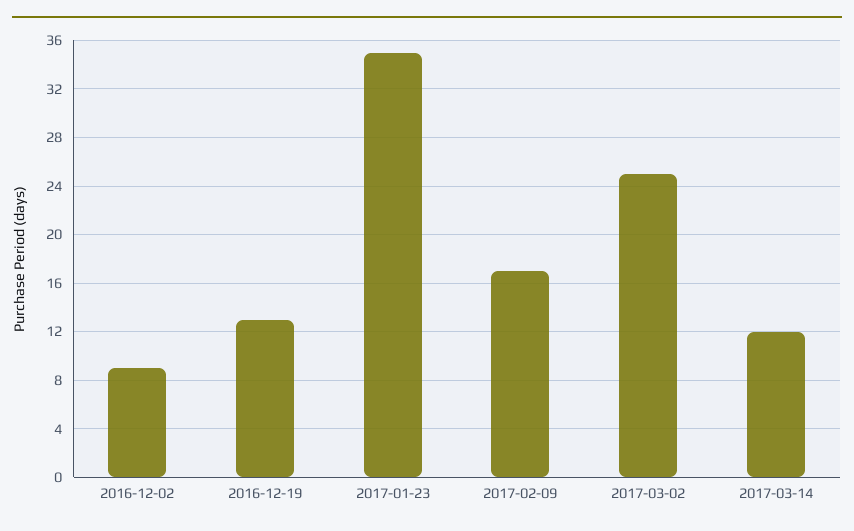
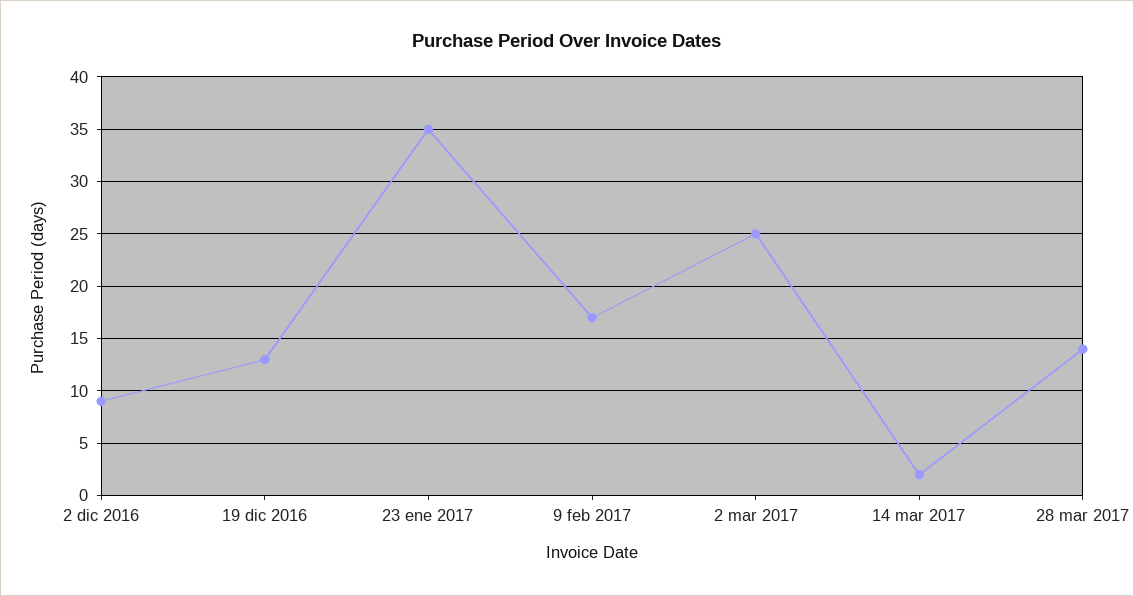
2017-03-14: 12 -> 2
28 mar 2017: none -> 14

